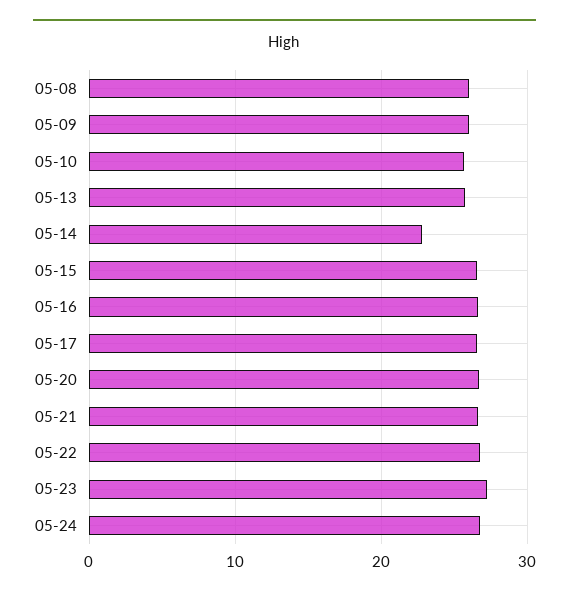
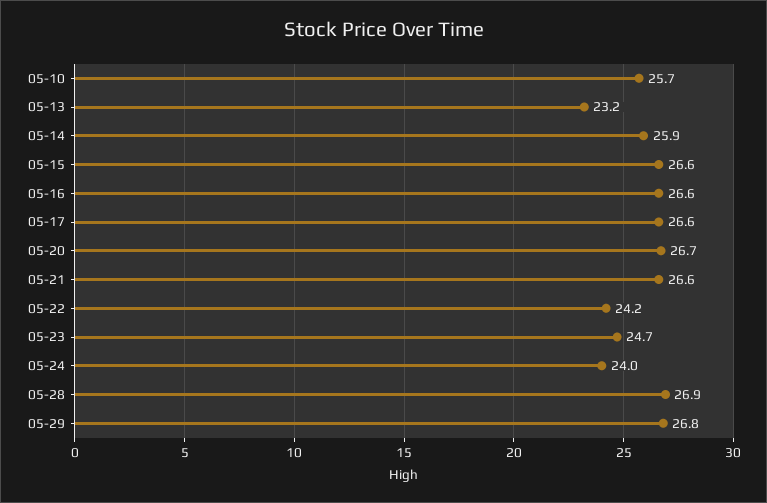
05-08: 26 -> none
05-09: 26 -> none
05-13: 26 -> 23.2
05-14: 23 -> 25.9
05-22: 27 -> 24.2
05-23: 27 -> 24.7
05-24: 27 -> 24
05-28: none -> 26.9
05-29: none -> 26.8

